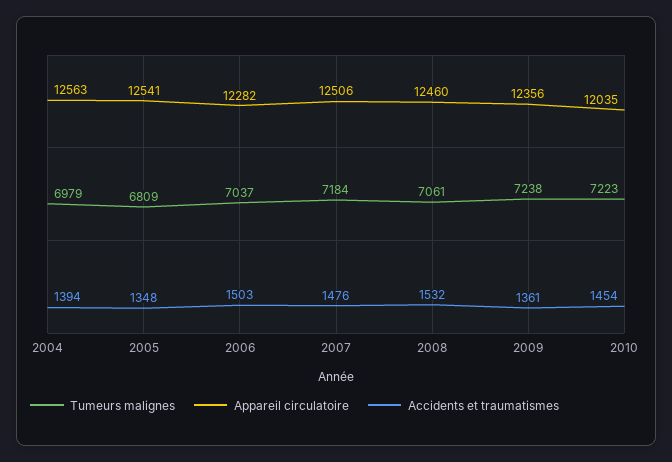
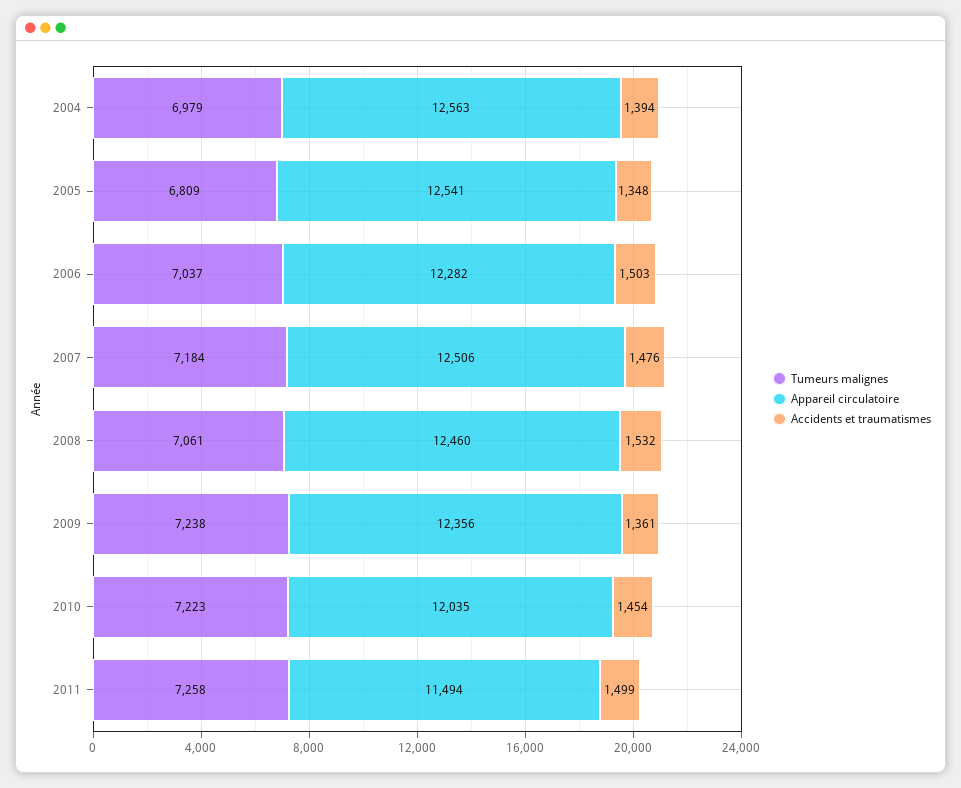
Tumeurs malignes, 2011: none -> 7258
Appareil circulatoire, 2011: none -> 11494
Accidents et traumatismes, 2011: none -> 1499

